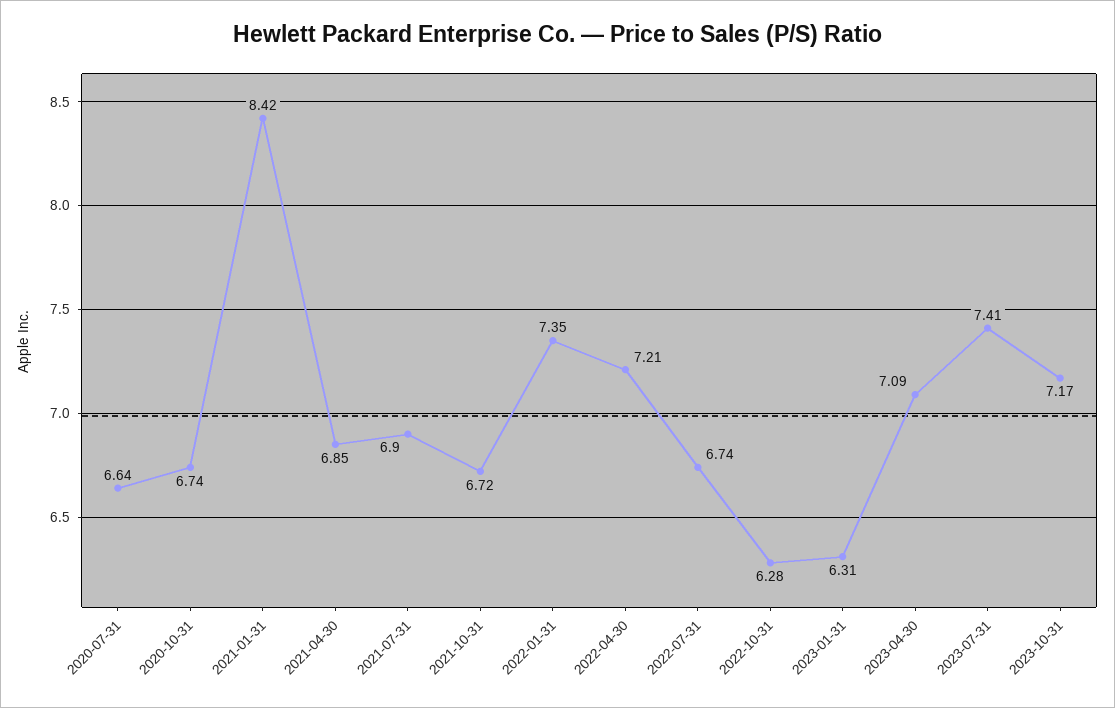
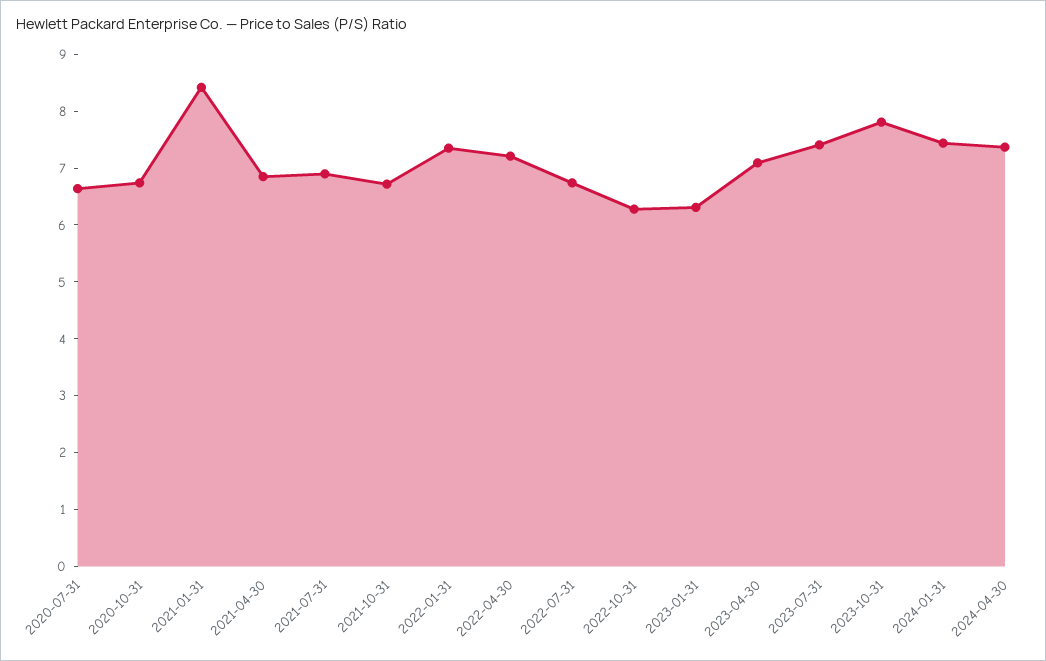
2023-10-31: 7.17 -> 7.8
2024-01-31: none -> 7.4
2024-04-30: none -> 7.4

